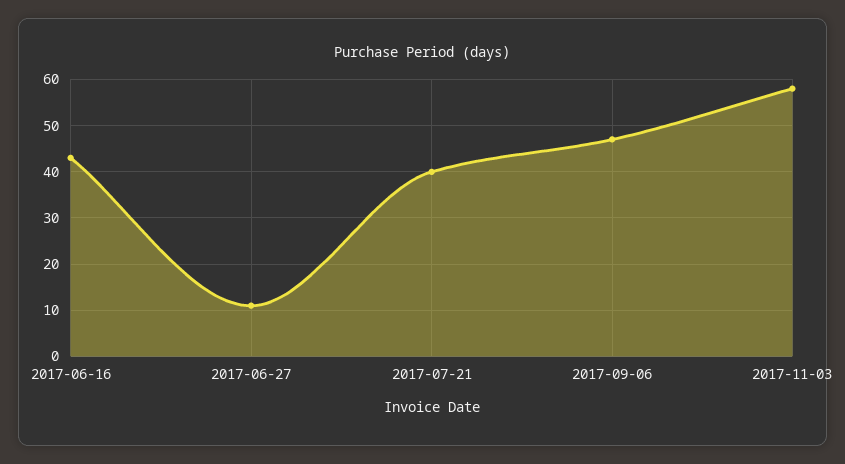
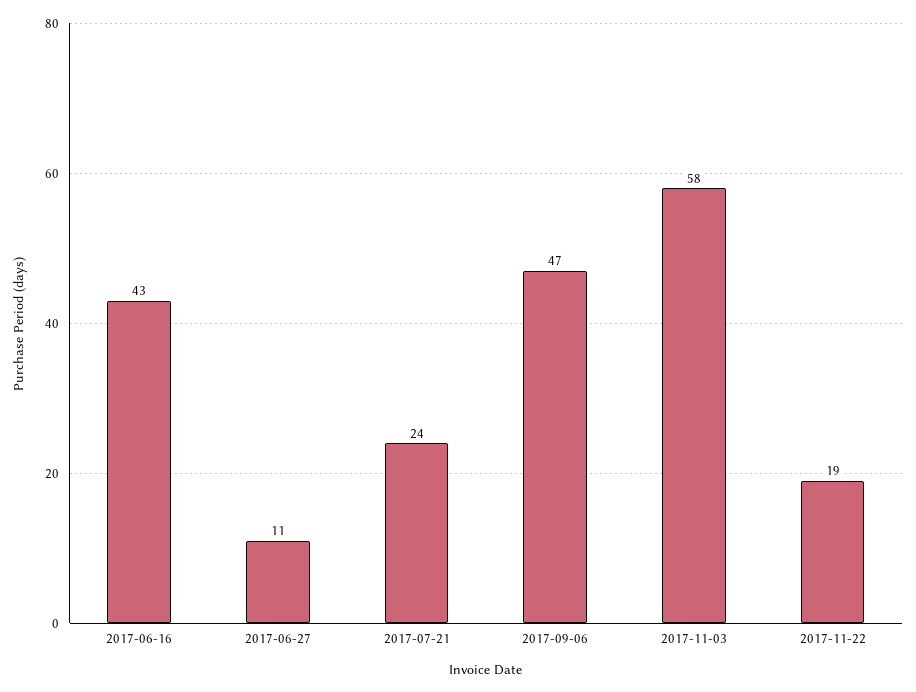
2017-07-21: 40 -> 24
2017-11-22: none -> 19

